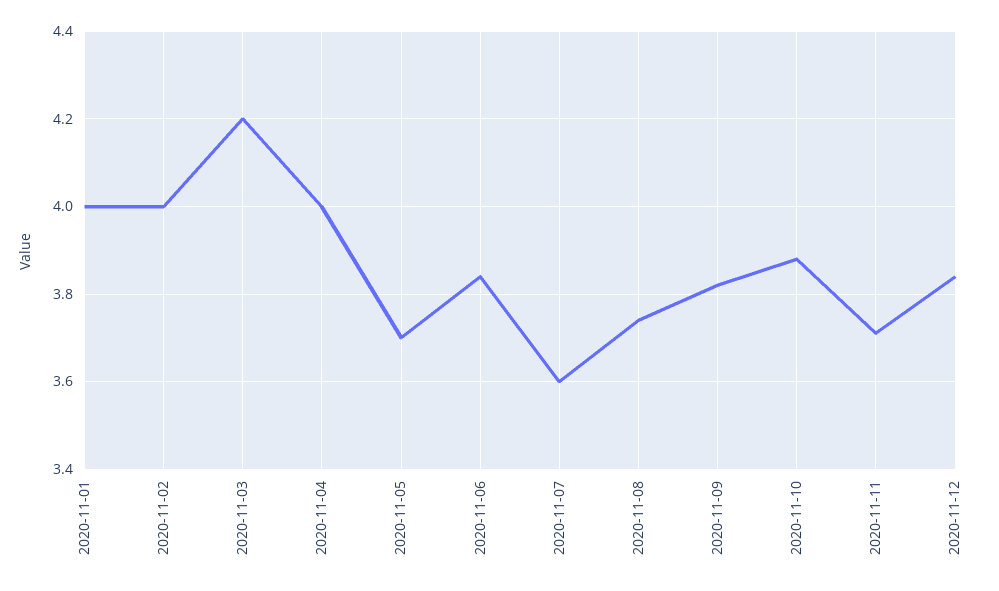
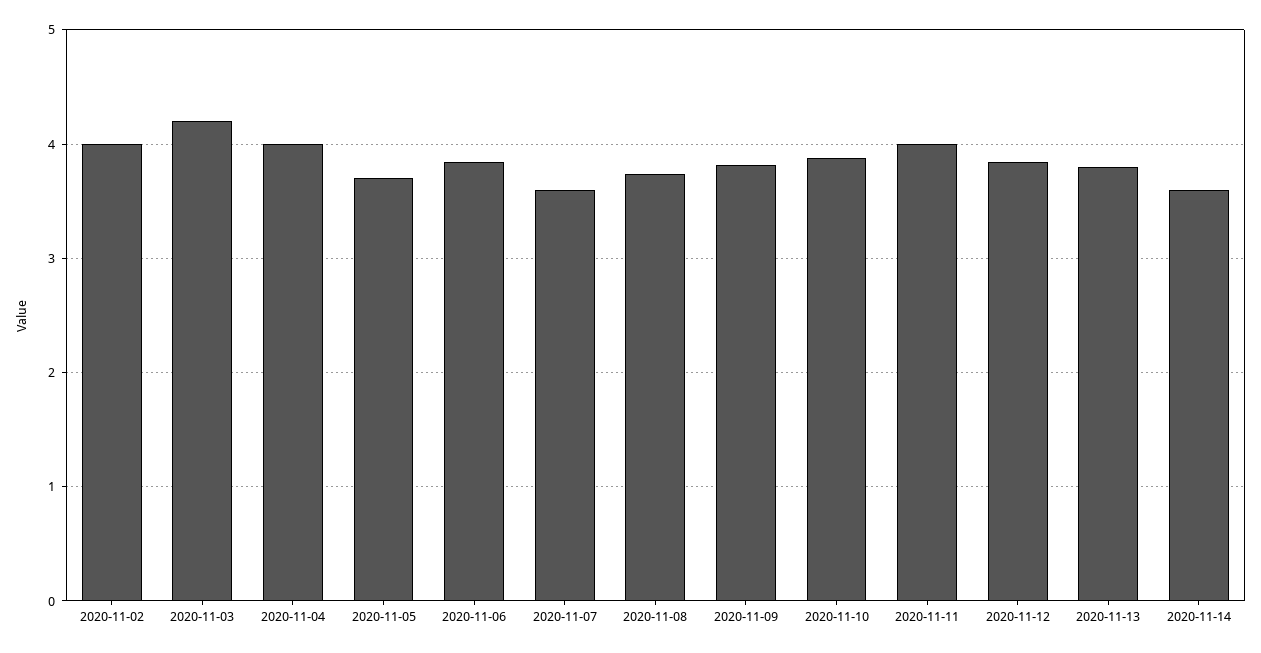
2020-11-01: 4 -> none
2020-11-11: 3.7 -> 4
2020-11-13: none -> 3.8
2020-11-14: none -> 3.6

